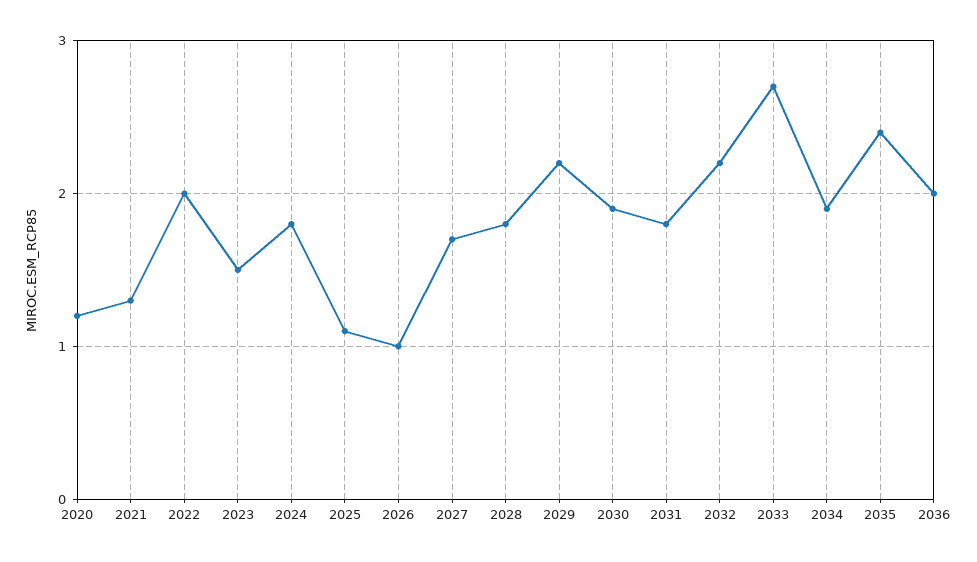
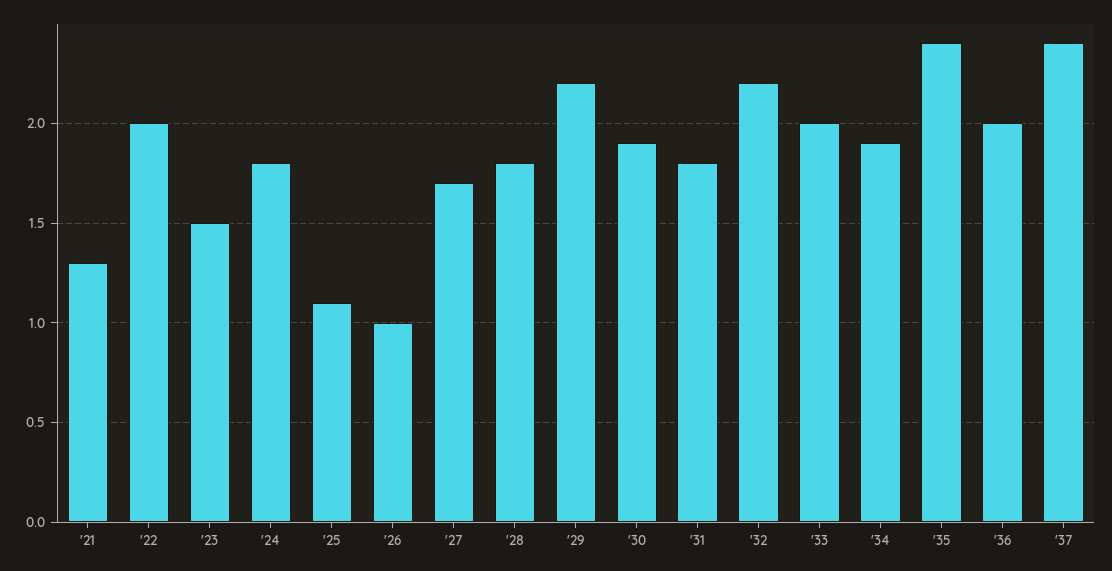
2020: 1.2 -> none
2033: 2.7 -> 2
'37: none -> 2.4

